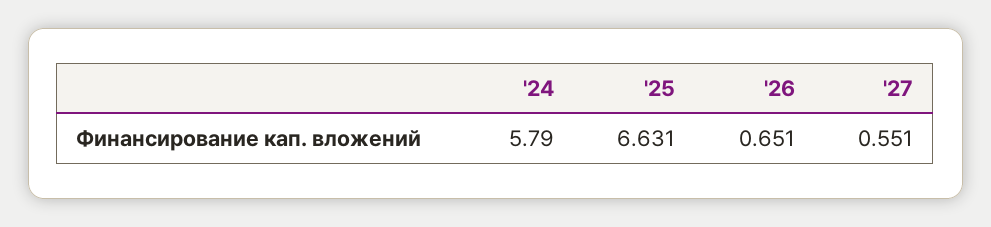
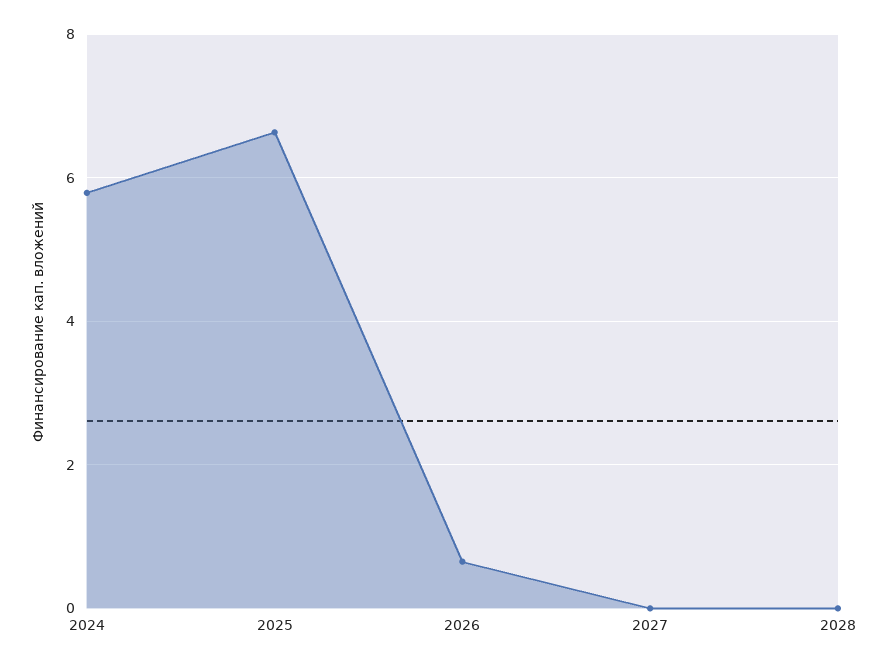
'27: 0.551 -> 0
2028: none -> 0

